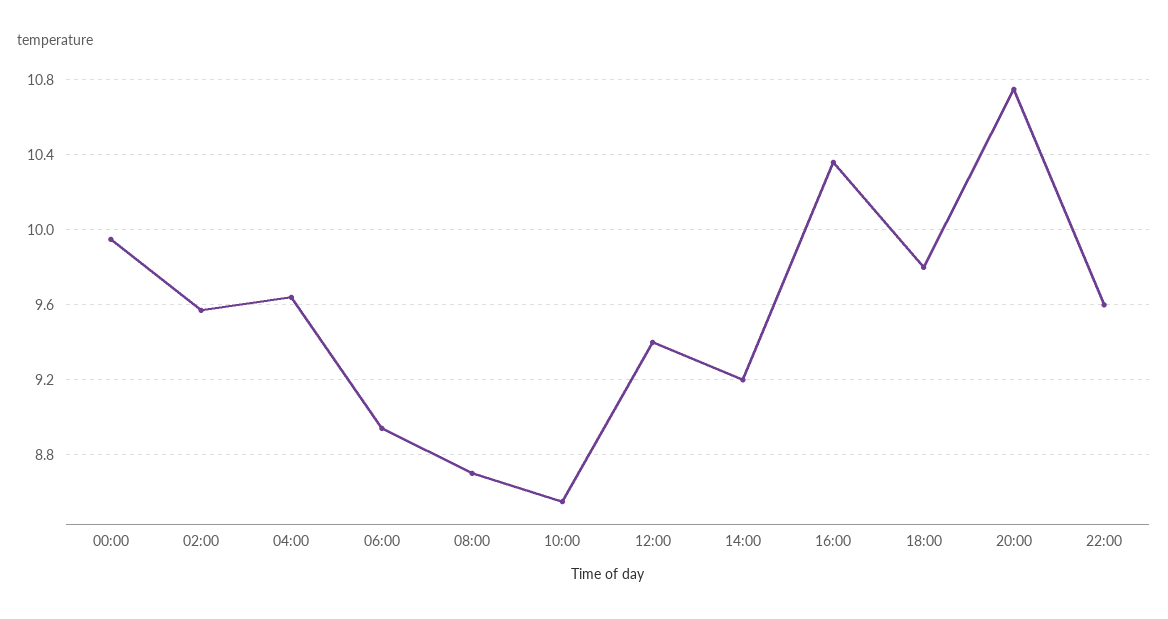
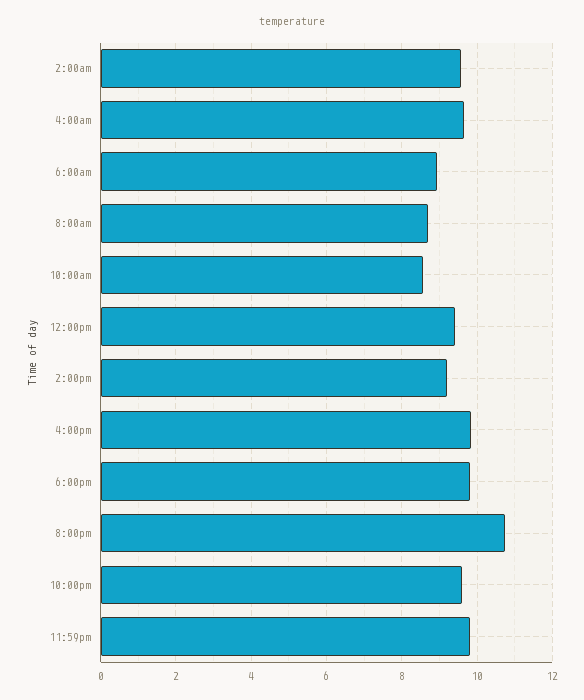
00:00: 9.95 -> none
16:00: 10.35 -> 9.8
11:59pm: none -> 9.8

